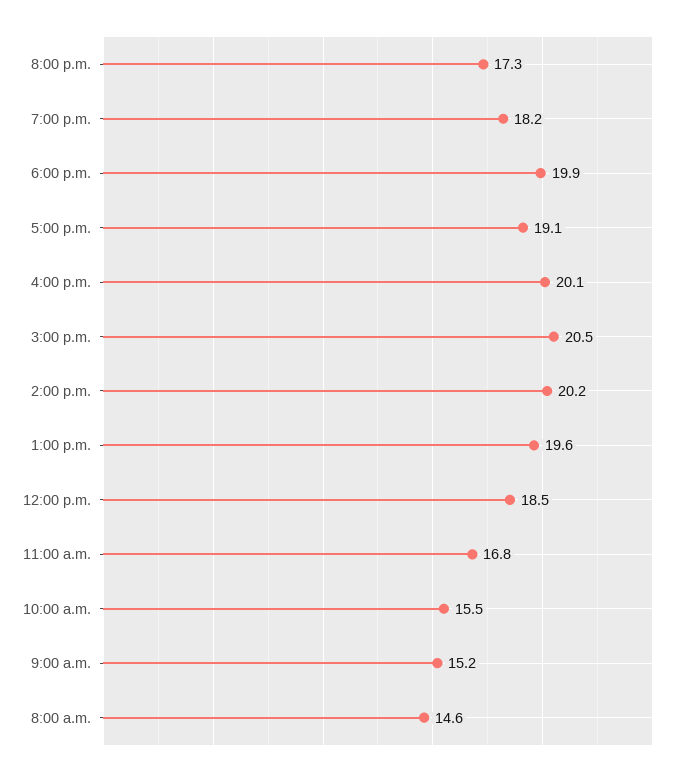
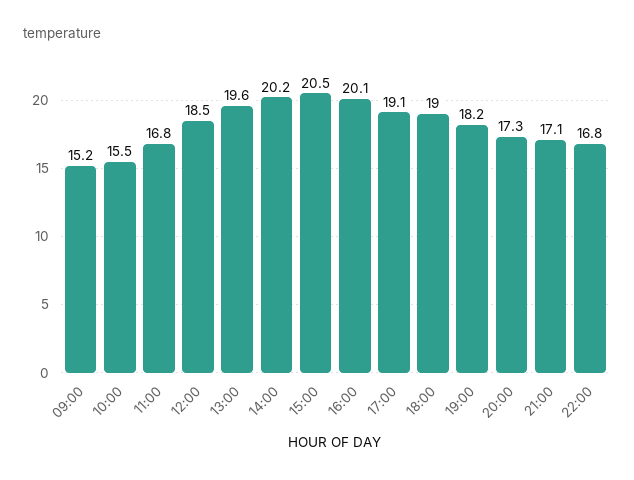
6:00 p.m.: 19.9 -> 19
8:00 a.m.: 14.6 -> none
21:00: none -> 17.1
22:00: none -> 16.8

